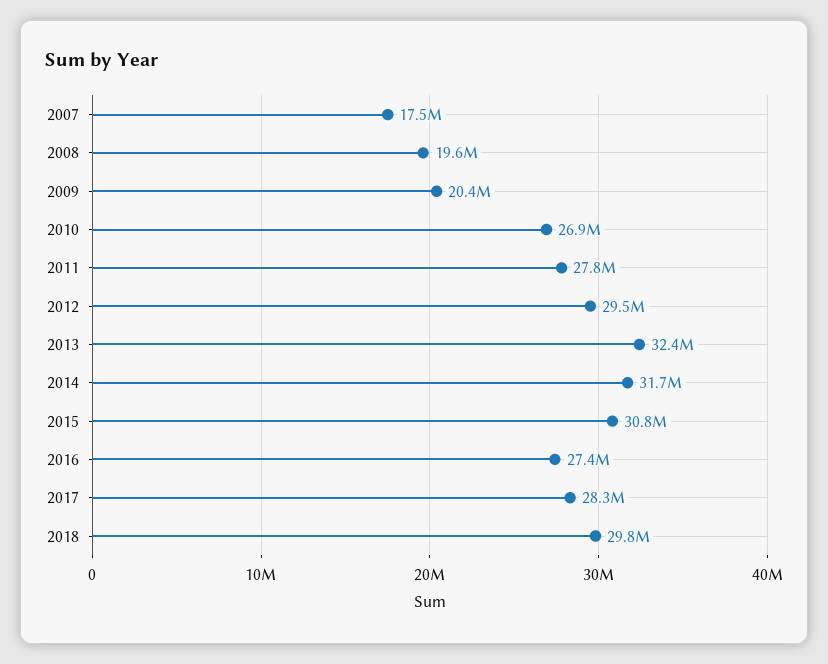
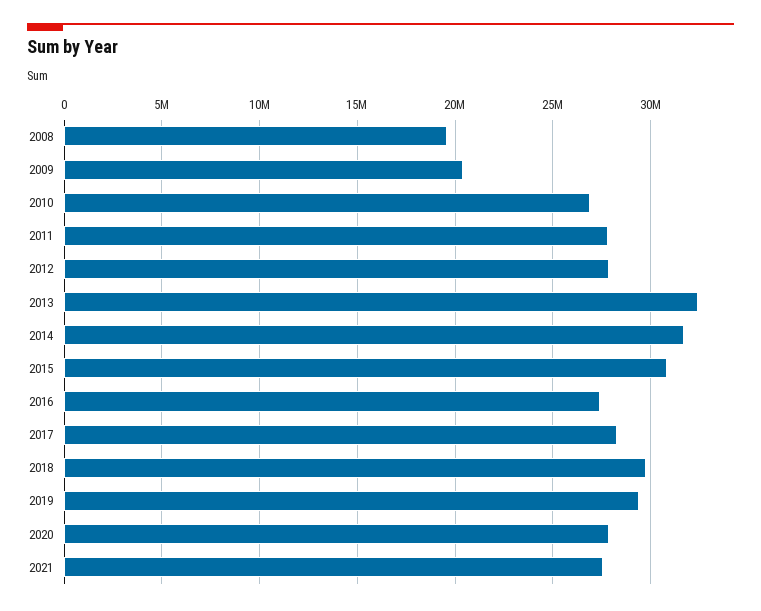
2007: 17500000 -> none
2012: 29500000 -> 28000000
2019: none -> 29500000
2020: none -> 28000000
2021: none -> 27500000

